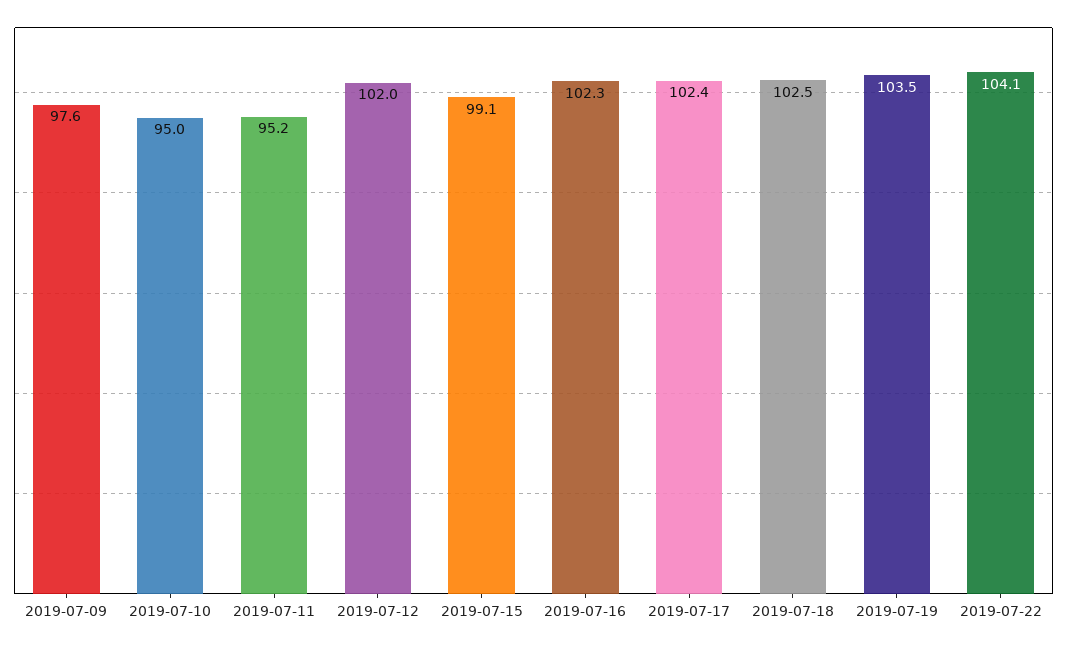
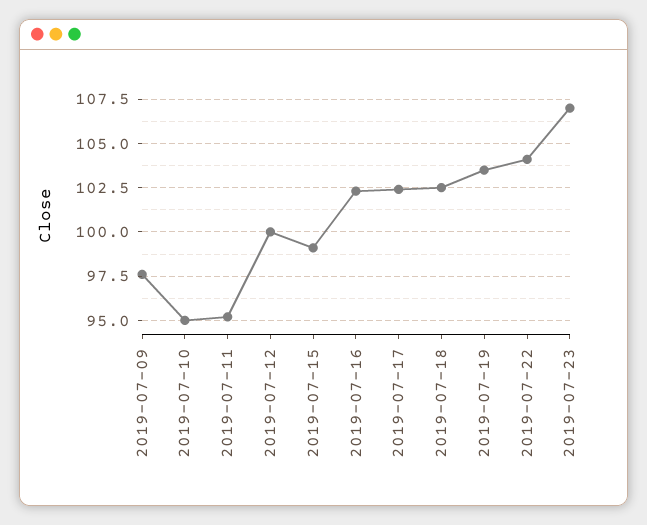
2019-07-12: 102 -> 100
2019-07-23: none -> 107

